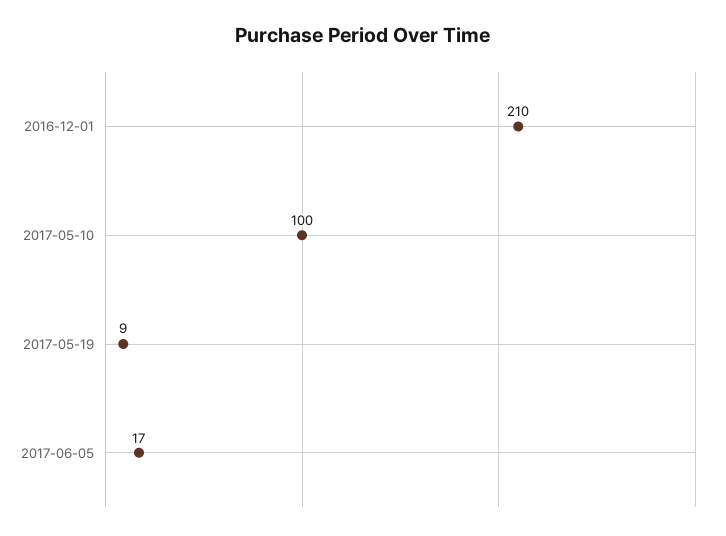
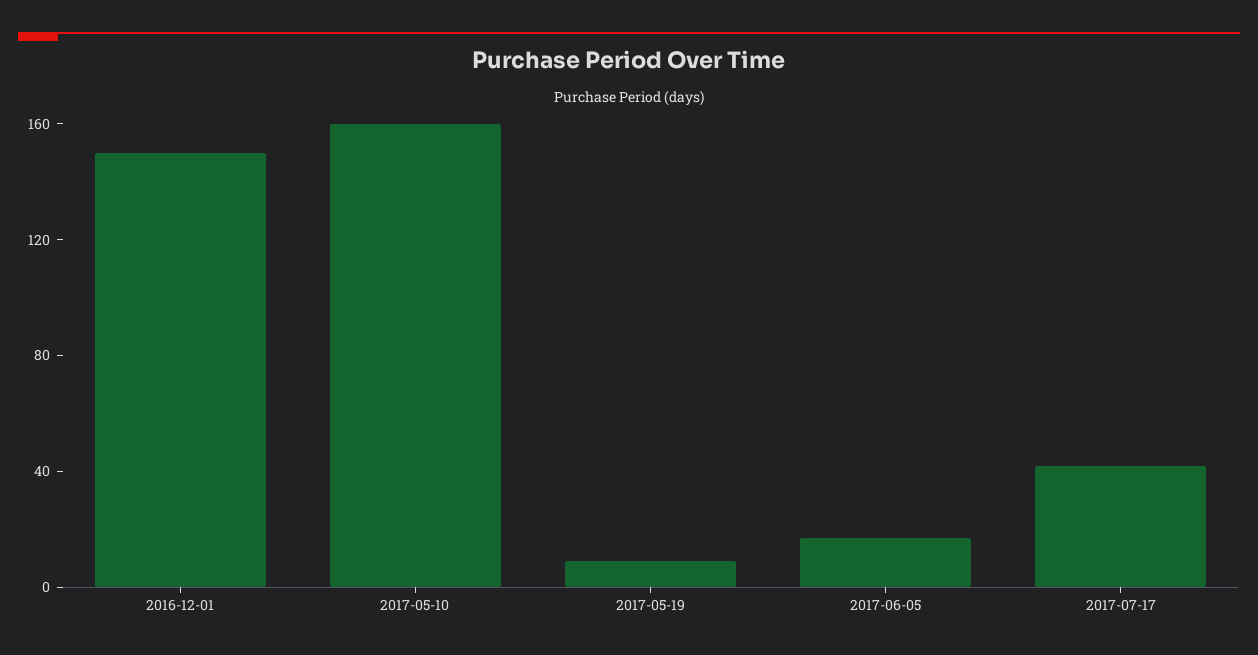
2016-12-01: 210 -> 150
2017-05-10: 100 -> 160
2017-07-17: none -> 40

